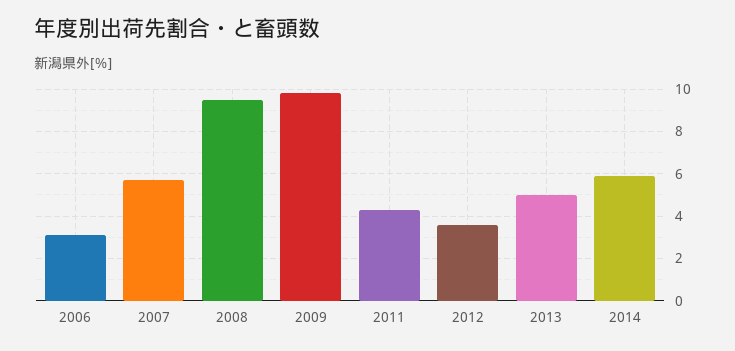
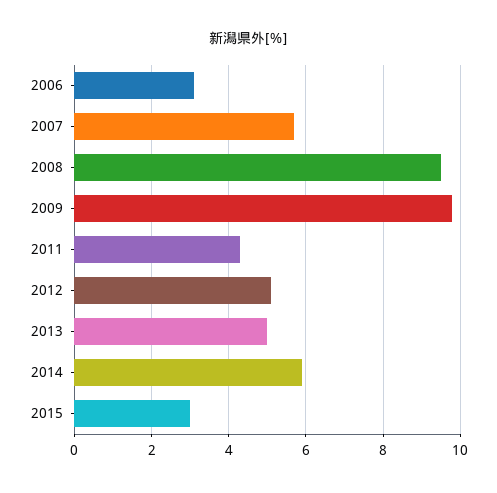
2012: 3.5 -> 5
2015: none -> 3

